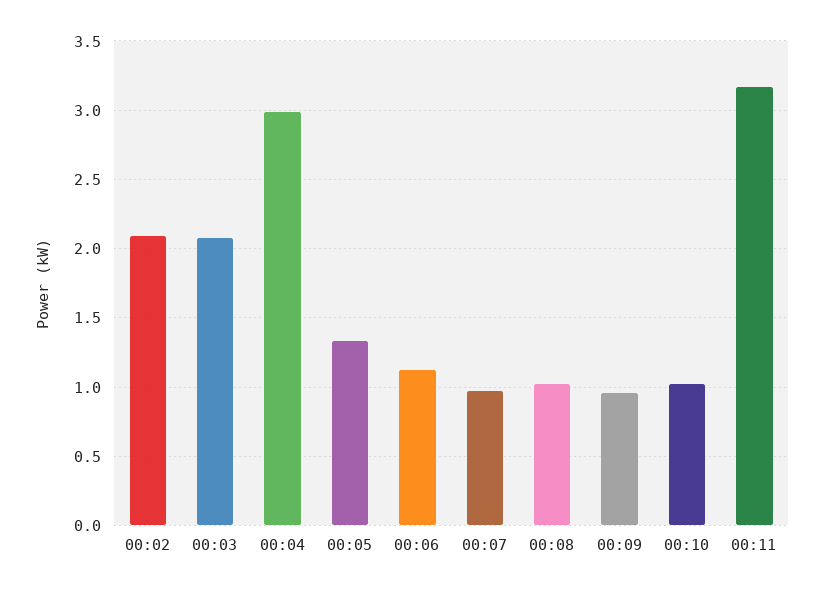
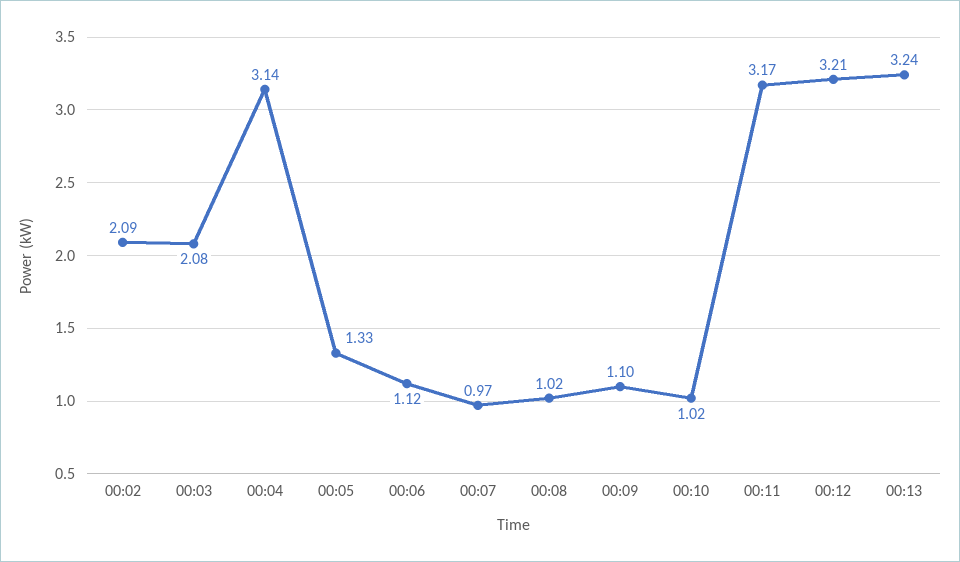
00:04: 3 -> 3.14
00:09: 0.95 -> 1.1
00:12: none -> 3.21
00:13: none -> 3.24

